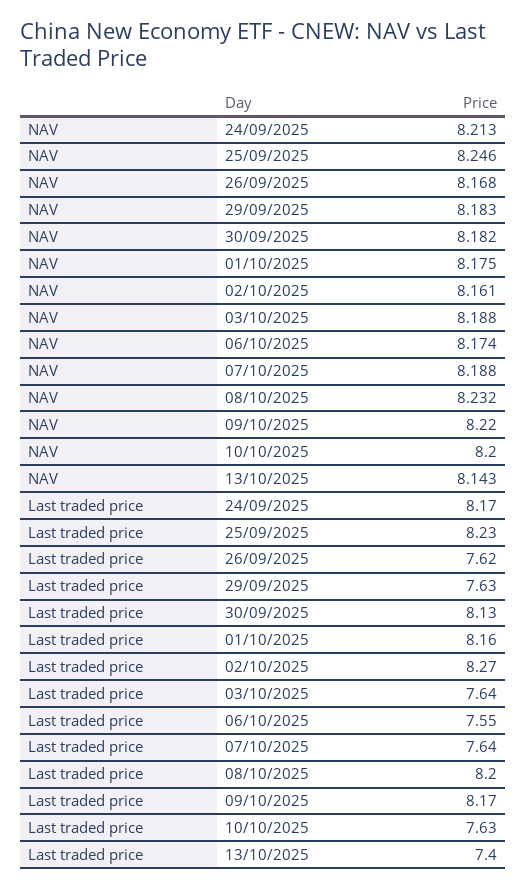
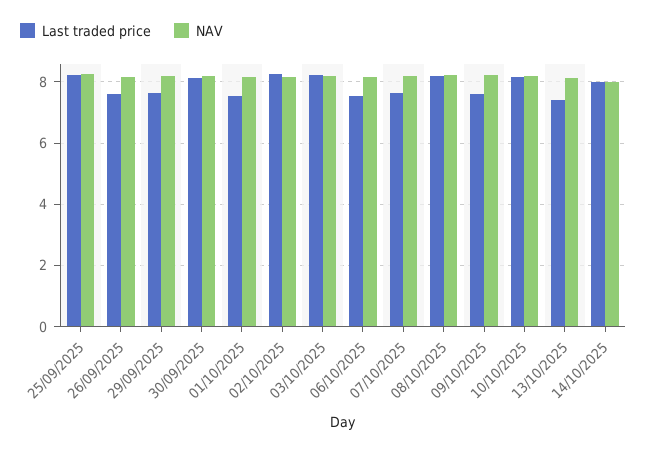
NAV, 24/09/2025: 8.213 -> none
Last traded price, 24/09/2025: 8.17 -> none
Last traded price, 01/10/2025: 8.16 -> 7.6
Last traded price, 03/10/2025: 7.64 -> 8.2
Last traded price, 09/10/2025: 8.17 -> 7.6
Last traded price, 10/10/2025: 7.63 -> 8.2
Last traded price, 14/10/2025: none -> 8
NAV, 14/10/2025: none -> 8

